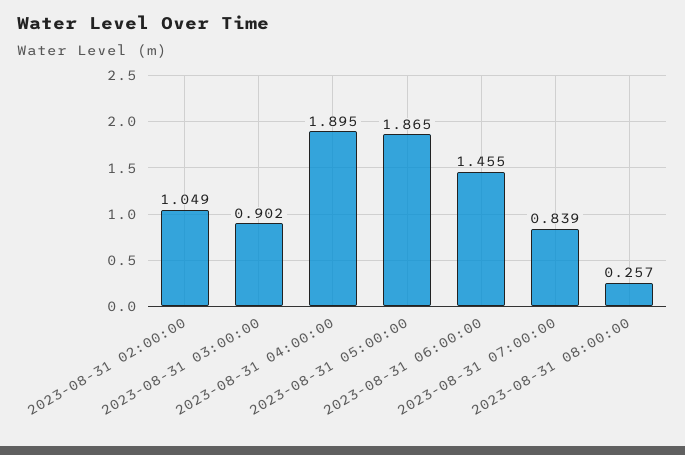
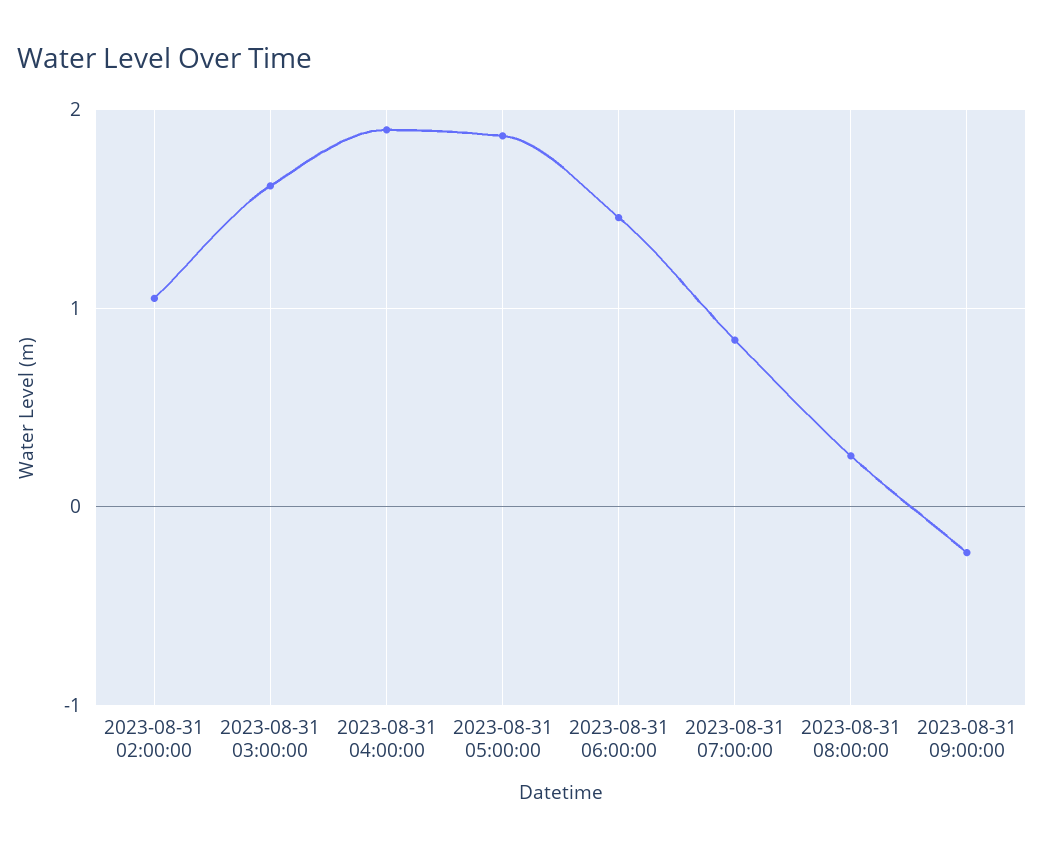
2023-08-31 03:00:00: 0.902 -> 1.6
2023-08-31 09:00:00: none -> -0.2

